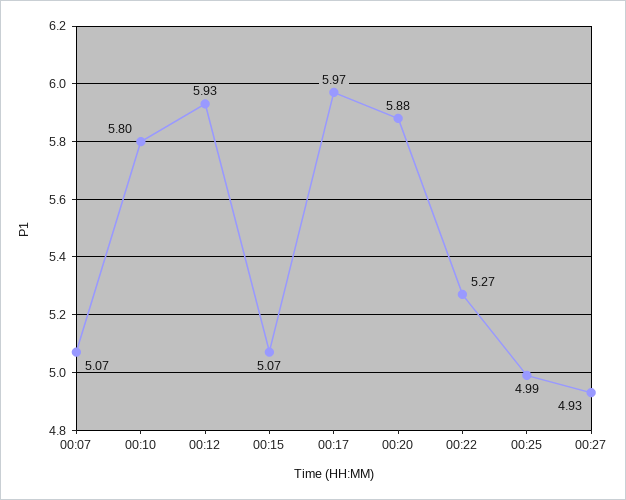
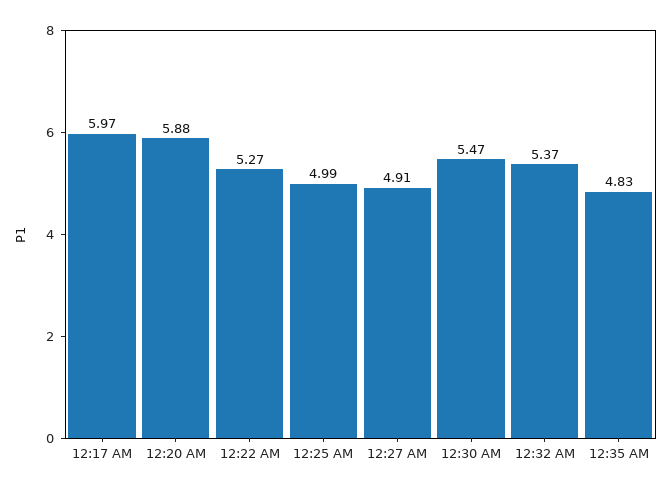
00:07: 5.07 -> none
00:10: 5.8 -> none
00:12: 5.93 -> none
00:15: 5.07 -> none
00:27: 4.93 -> 4.91
12:30 AM: none -> 5.47
12:32 AM: none -> 5.37
12:35 AM: none -> 4.83

